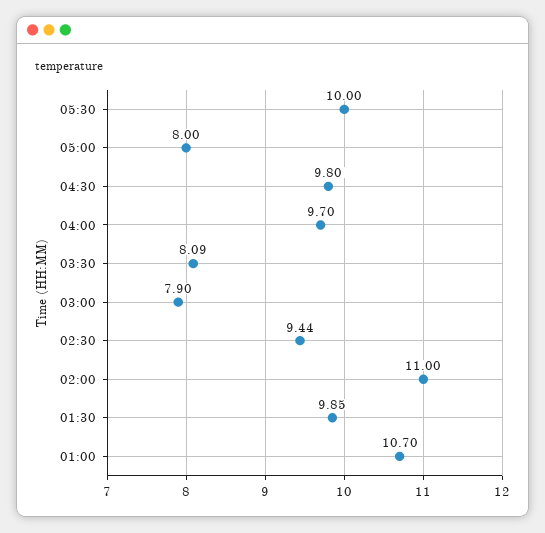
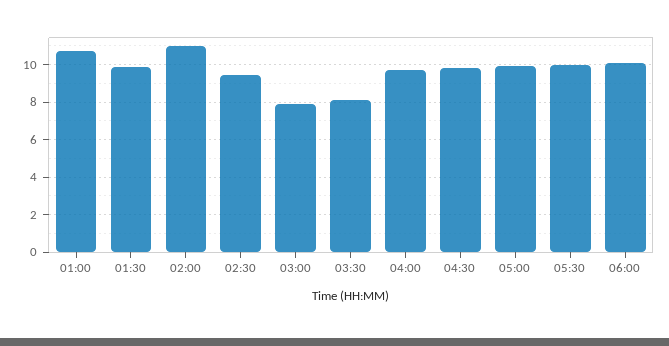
05:00: 8 -> 10
06:00: none -> 10

